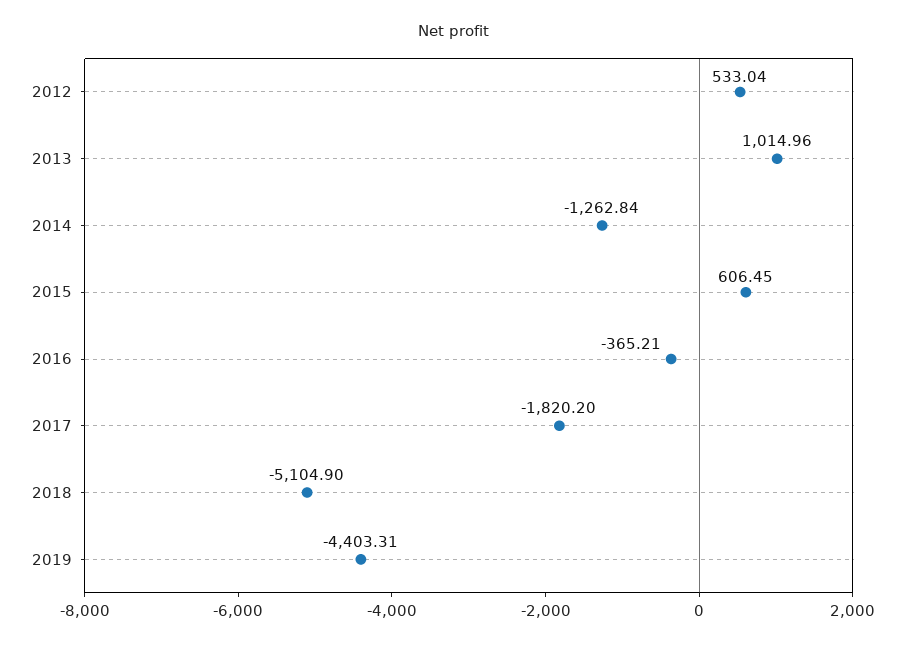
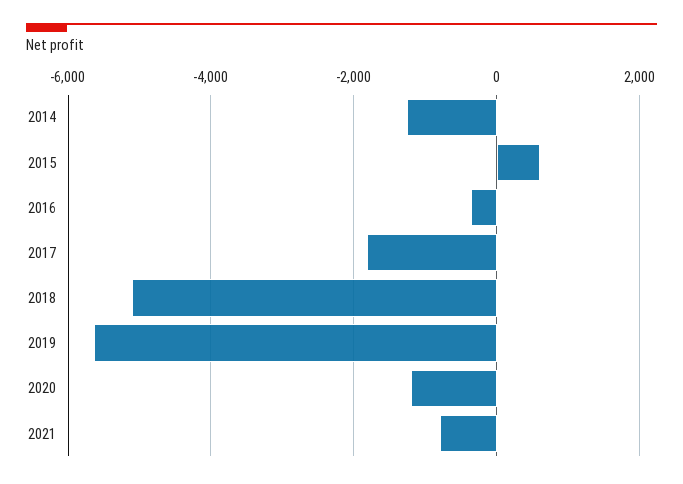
2012: 533.04 -> none
2013: 1014.96 -> none
2019: -4403.31 -> -5600
2020: none -> -1200
2021: none -> -800

